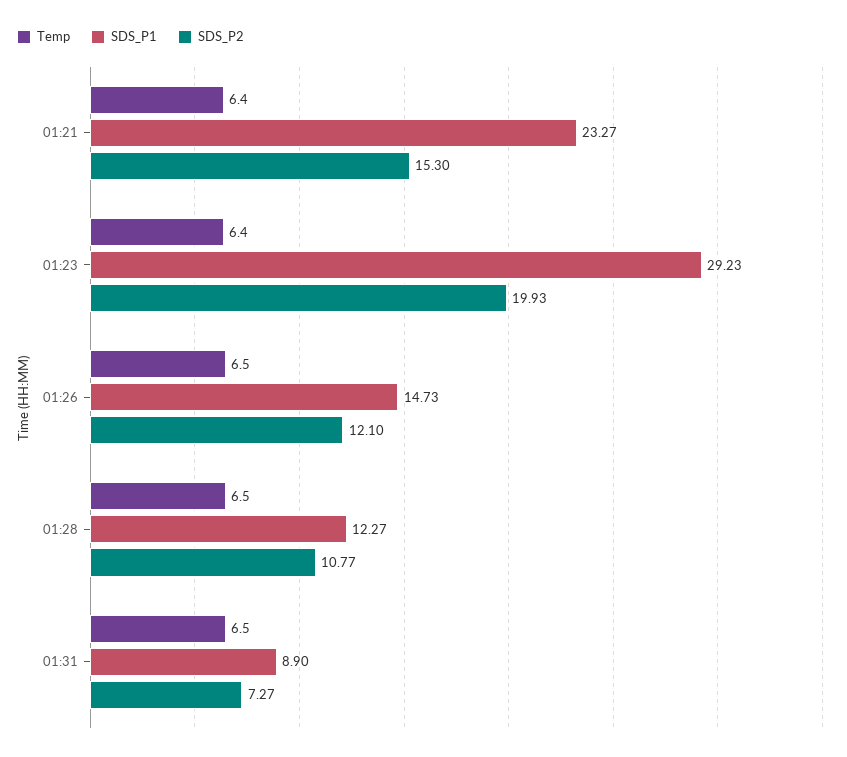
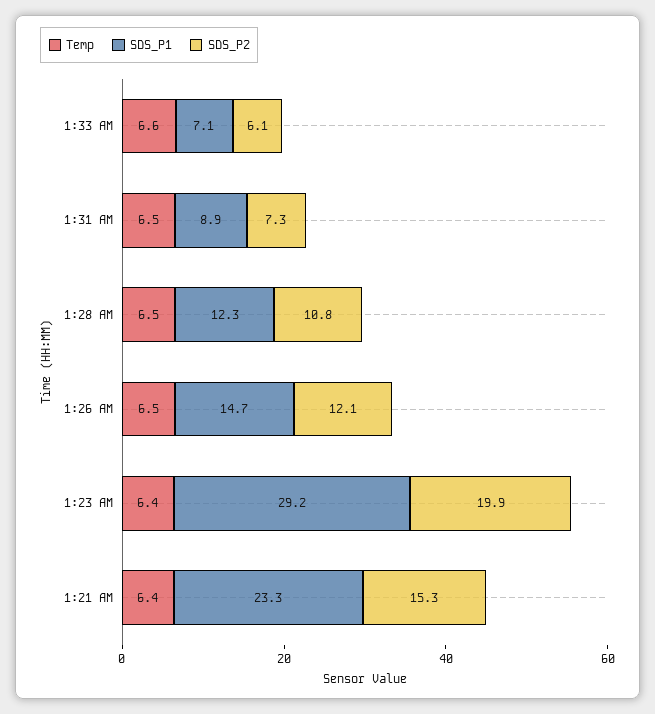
Temp, 1:33 AM: none -> 6.6
SDS_P1, 1:33 AM: none -> 7.1
SDS_P2, 1:33 AM: none -> 6.1

